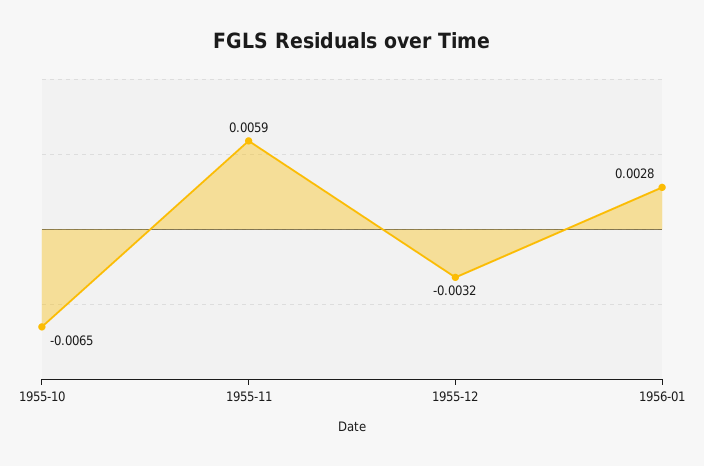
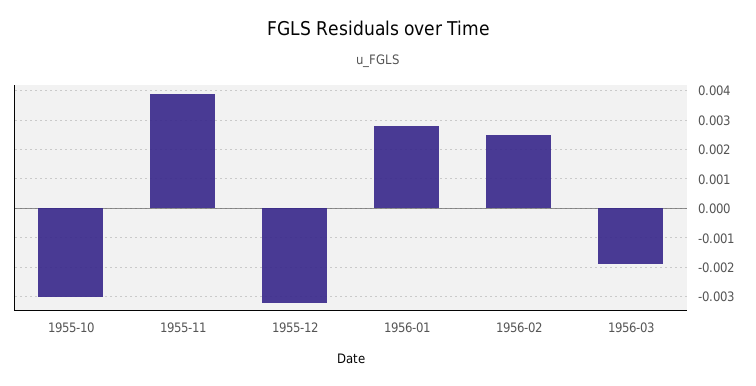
1955-10: -0.0065 -> -0.003
1955-11: 0.0059 -> 0.004
1956-02: none -> 0.0025
1956-03: none -> -0.002

